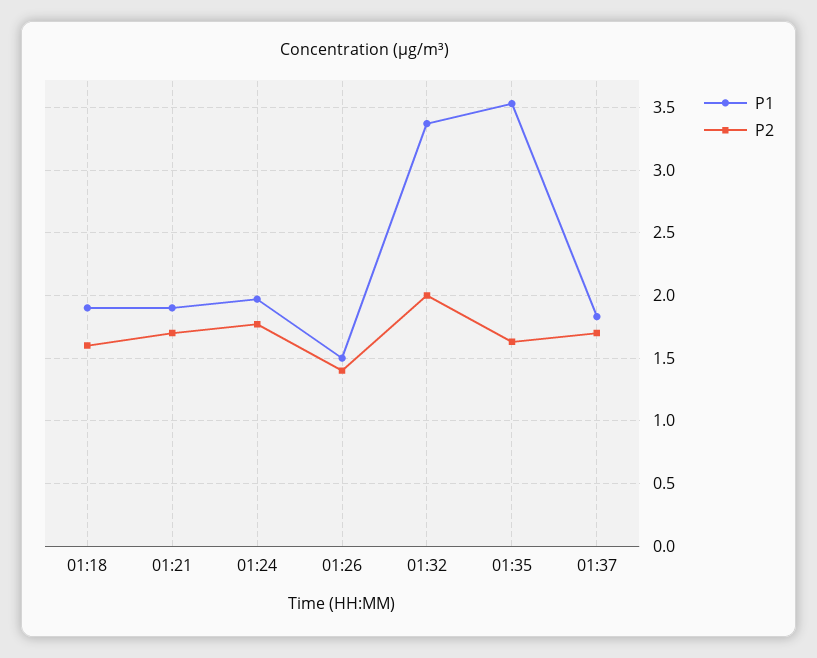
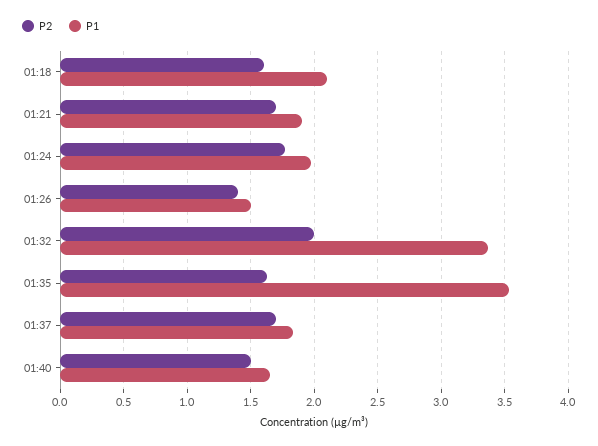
P1, 01:18: 1.9 -> 2.1
P2, 01:40: none -> 1.5
P1, 01:40: none -> 1.65

